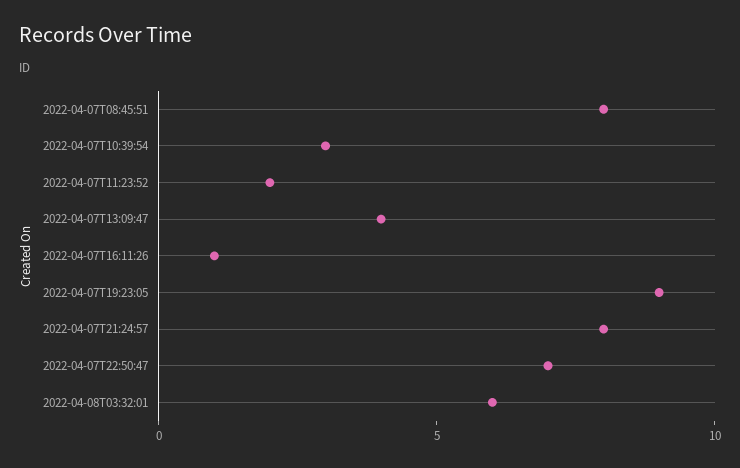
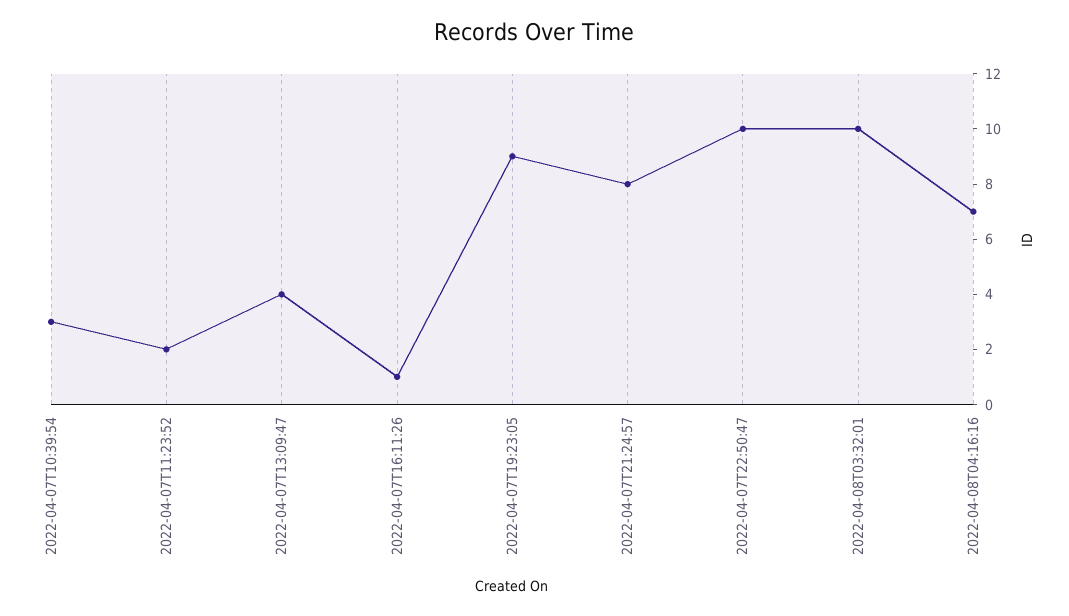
2022-04-07T08:45:51: 8 -> none
2022-04-07T22:50:47: 7 -> 10
2022-04-08T03:32:01: 6 -> 10
2022-04-08T04:16:16: none -> 7

